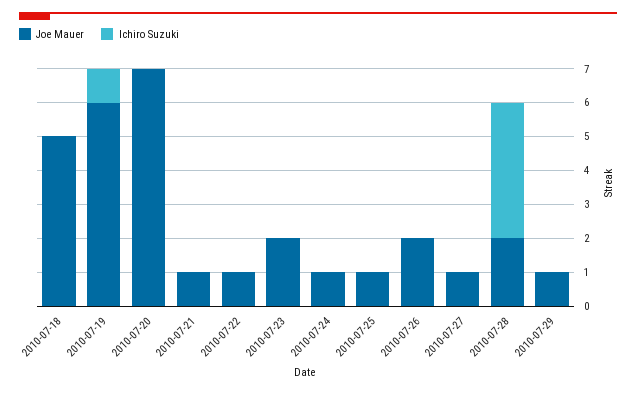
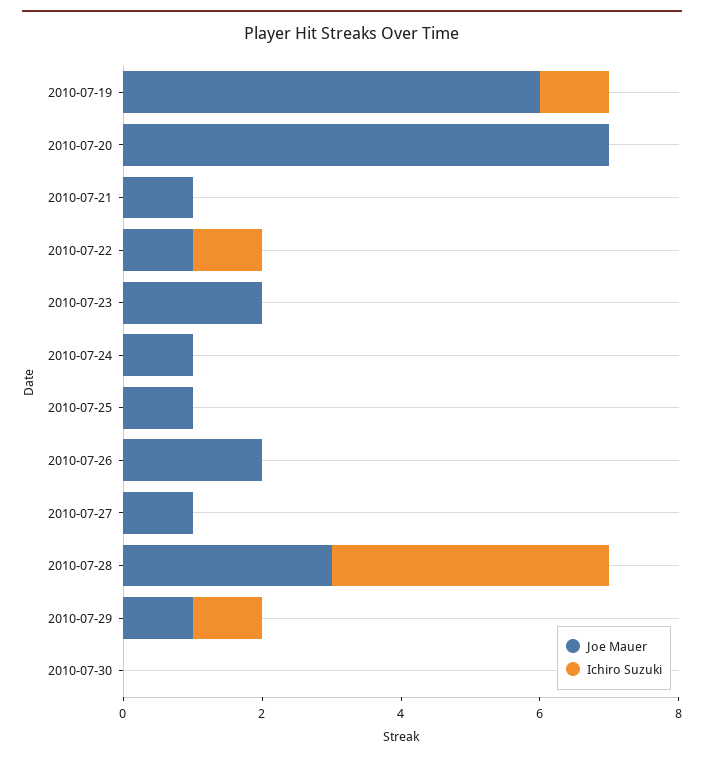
Joe Mauer, 2010-07-18: 5 -> none
Ichiro Suzuki, 2010-07-18: 0 -> none
Ichiro Suzuki, 2010-07-22: 0 -> 1
Joe Mauer, 2010-07-28: 2 -> 3
Ichiro Suzuki, 2010-07-29: 0 -> 1
Joe Mauer, 2010-07-30: none -> 0
Ichiro Suzuki, 2010-07-30: none -> 0

